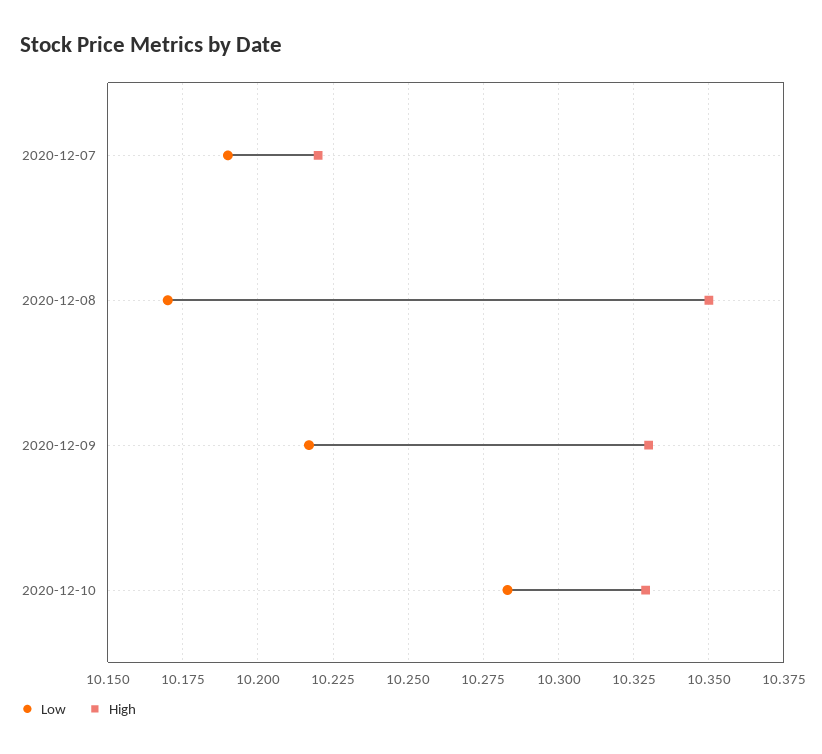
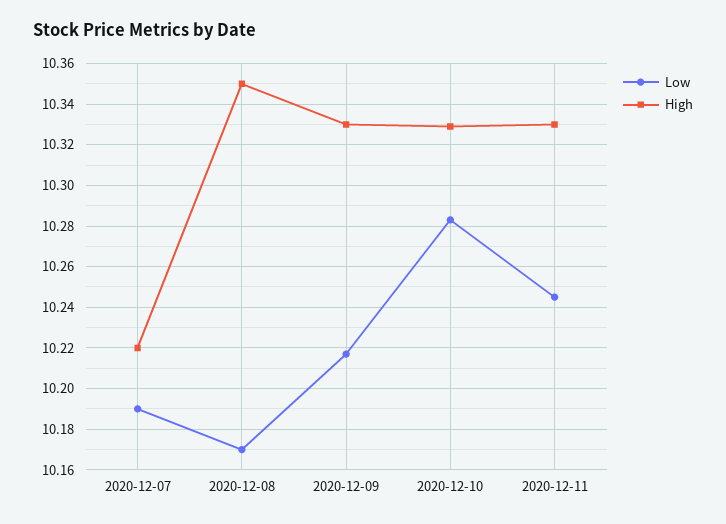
Low, 2020-12-11: none -> 10.245
High, 2020-12-11: none -> 10.33

